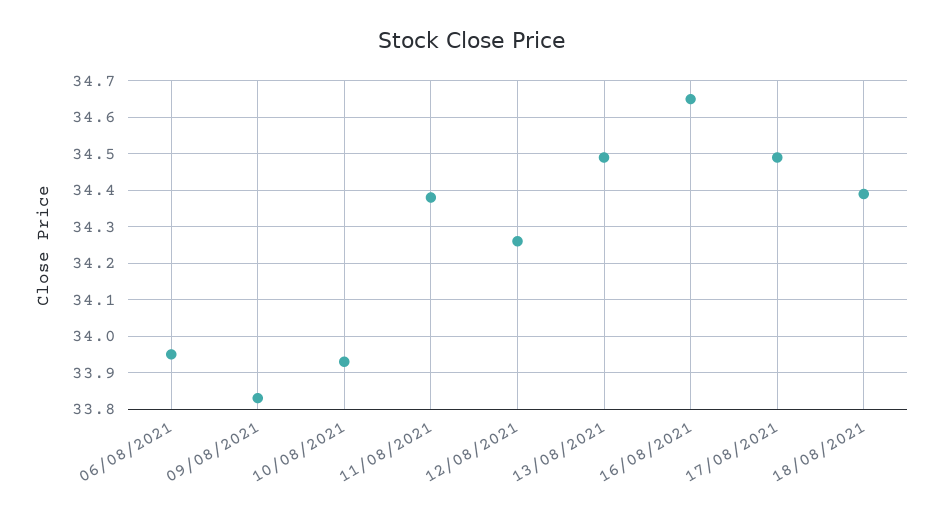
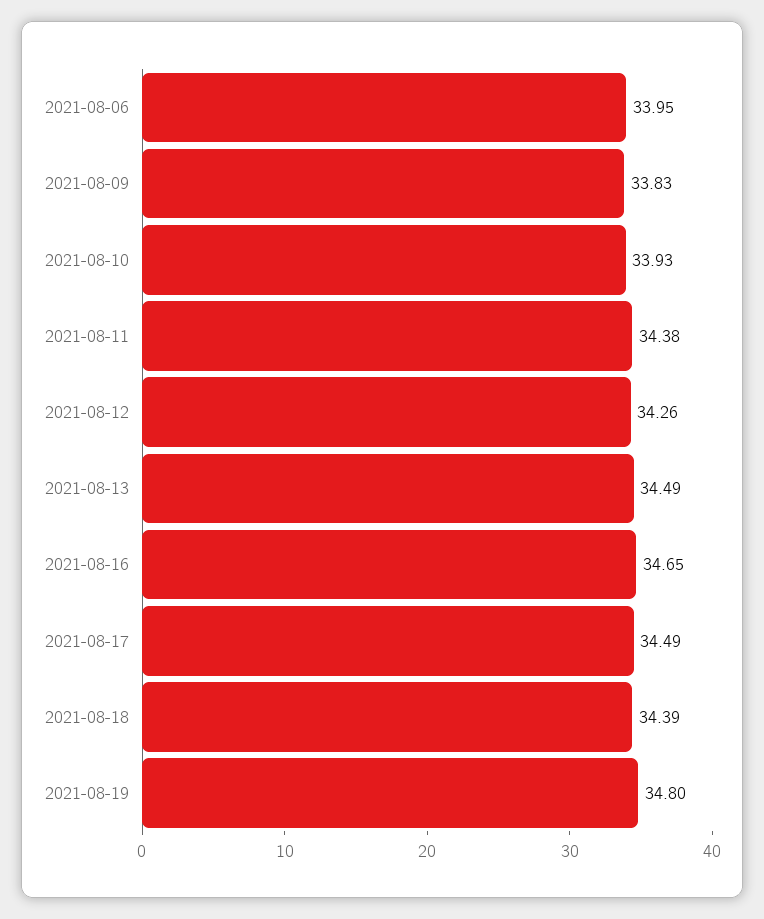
2021-08-19: none -> 34.8

